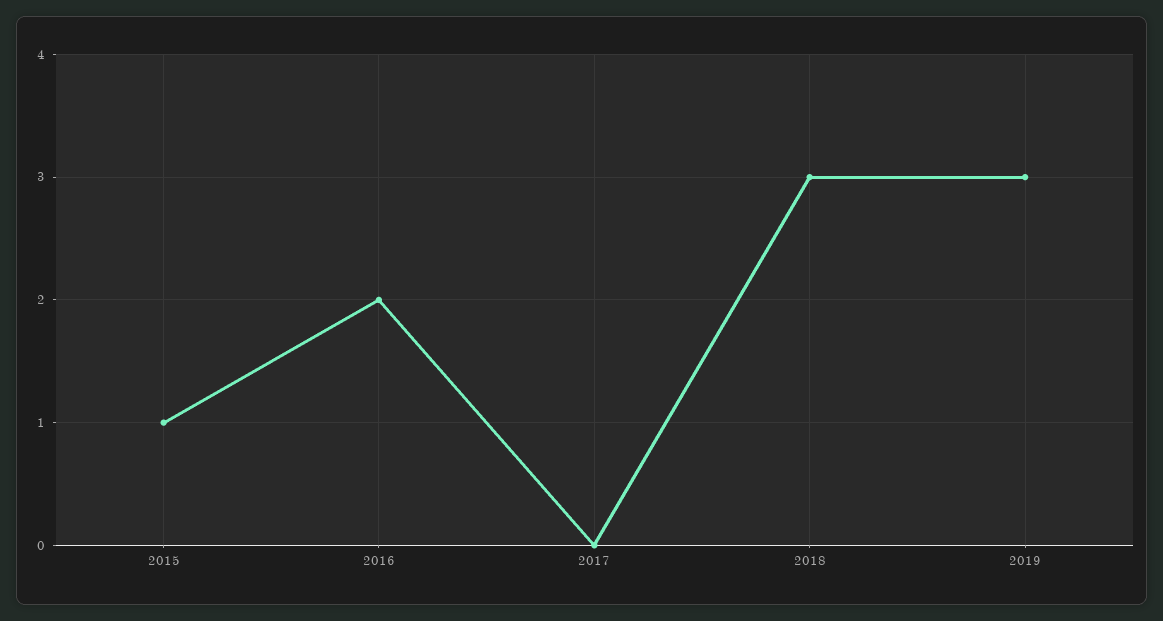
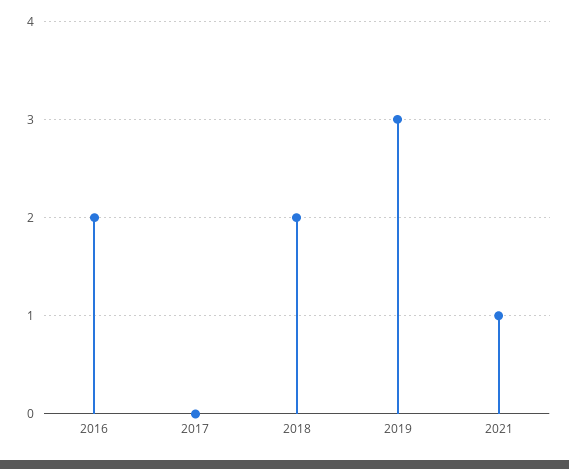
2015: 1 -> none
2018: 3 -> 2
2021: none -> 1

